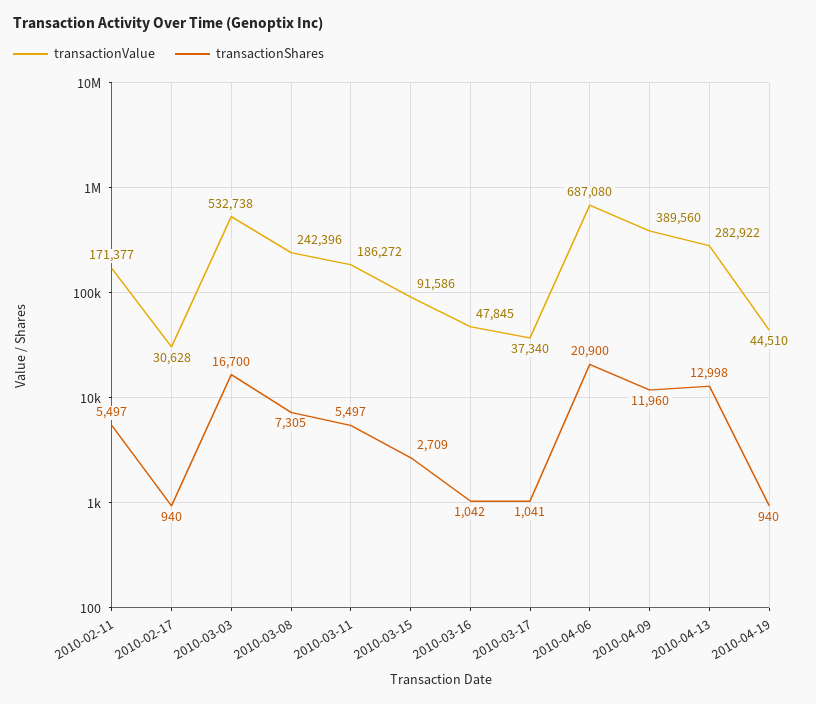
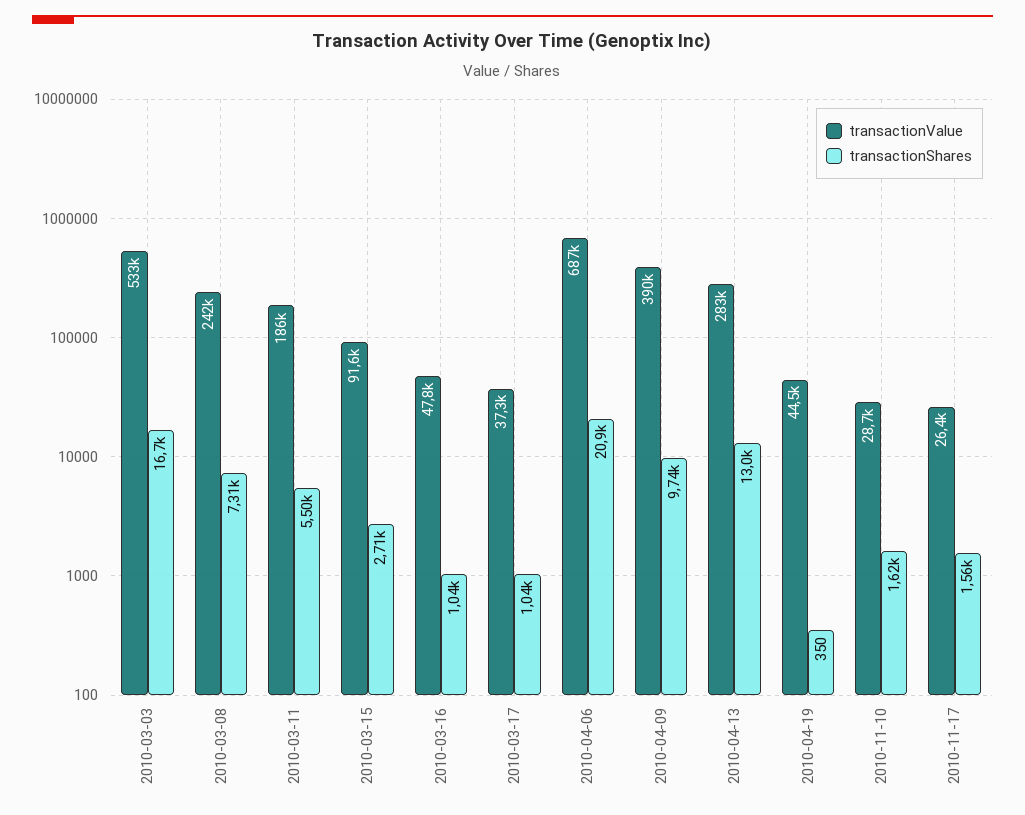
transactionValue, 2010-02-11: 171377 -> none
transactionShares, 2010-02-11: 5497 -> none
transactionValue, 2010-02-17: 30628 -> none
transactionShares, 2010-02-17: 940 -> none
transactionShares, 2010-04-09: 11960 -> 9740
transactionShares, 2010-04-19: 940 -> 350
transactionValue, 2010-11-10: none -> 28700
transactionShares, 2010-11-10: none -> 1620
transactionValue, 2010-11-17: none -> 26400
transactionShares, 2010-11-17: none -> 1560

